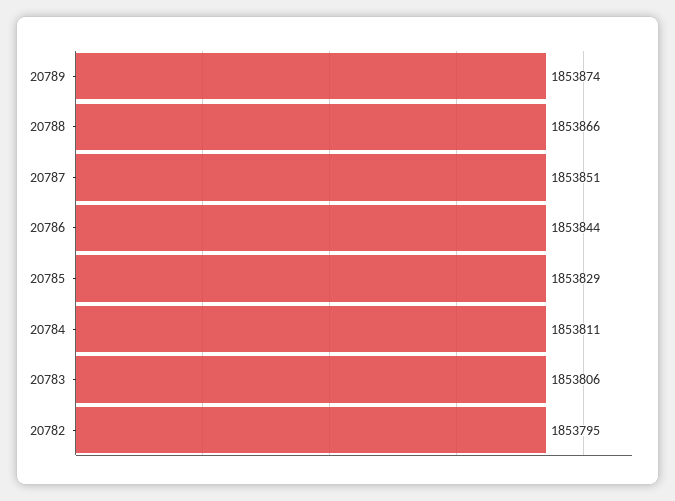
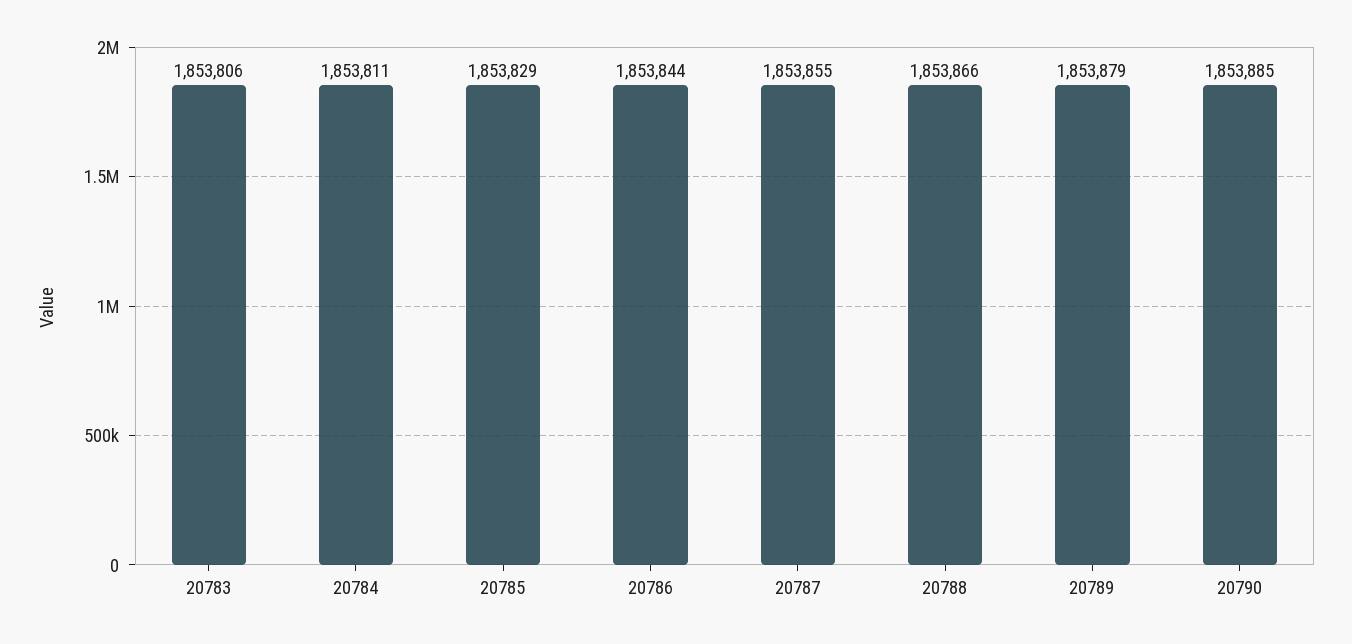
20789: 1853874 -> 1853879
20787: 1853851 -> 1853855
20782: 1853795 -> none
20790: none -> 1853885

